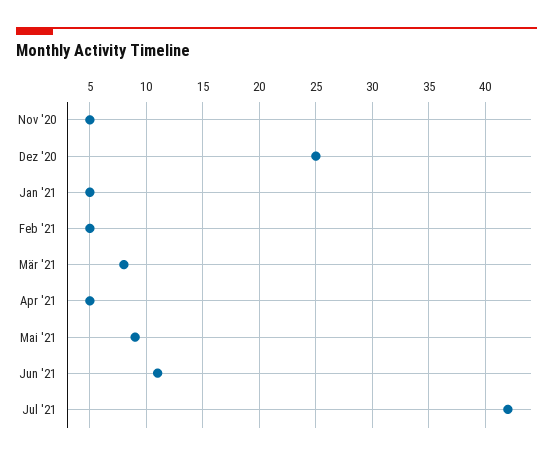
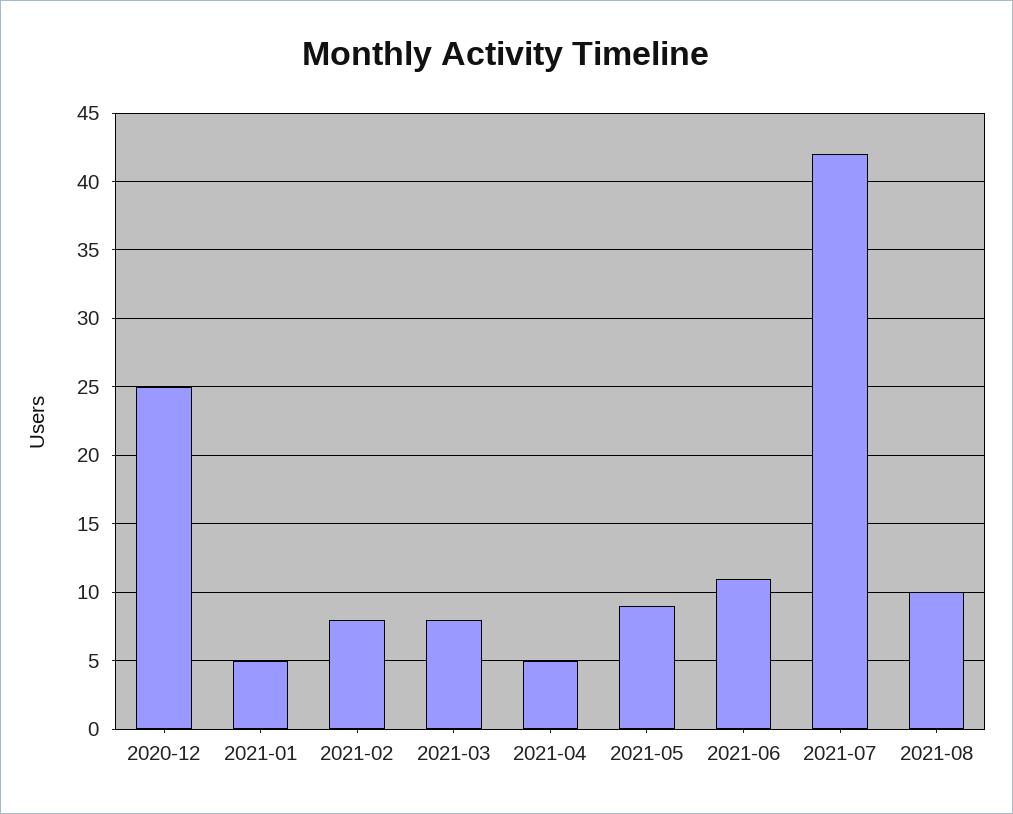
Nov '20: 5 -> none
Feb '21: 5 -> 8
2021-08: none -> 10

